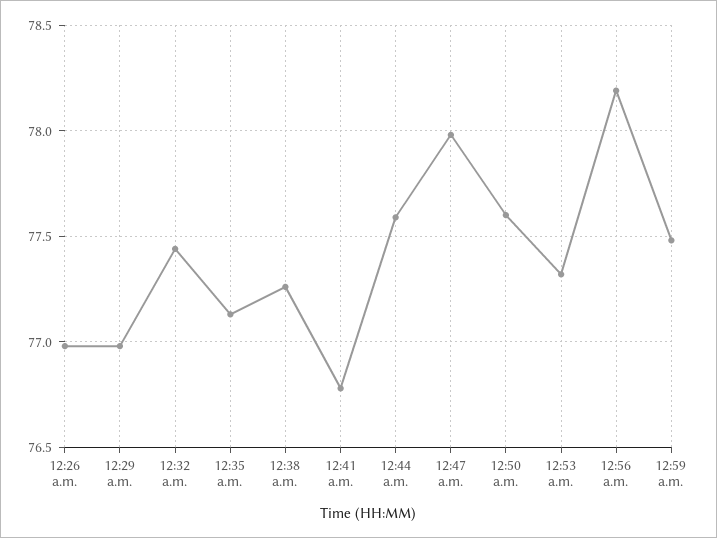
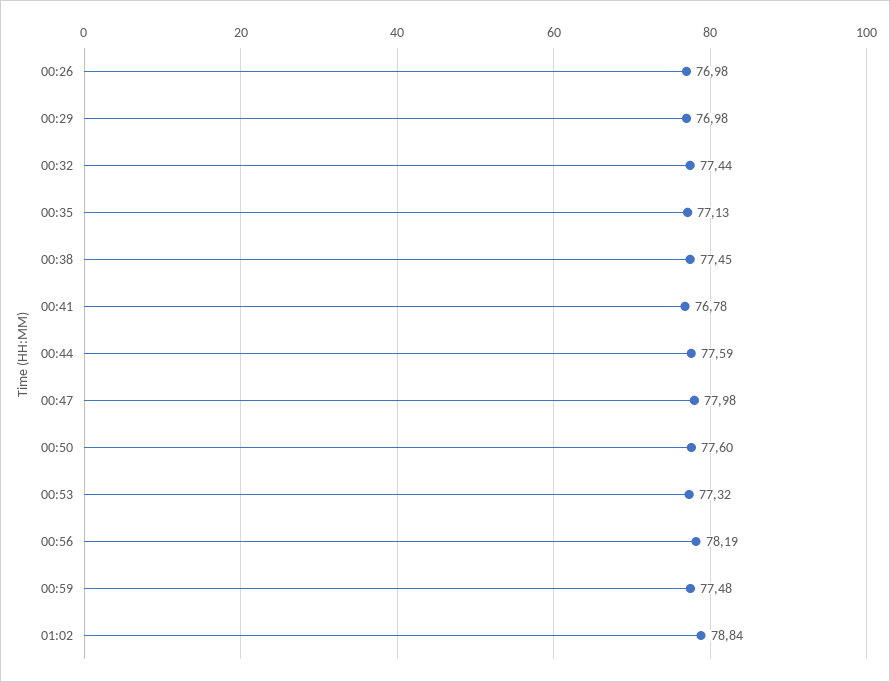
12:38 a.m.: 77.25 -> 77.45
01:02: none -> 78.84

